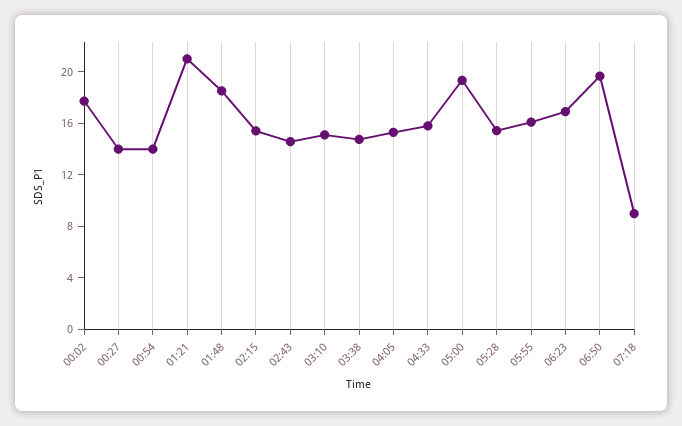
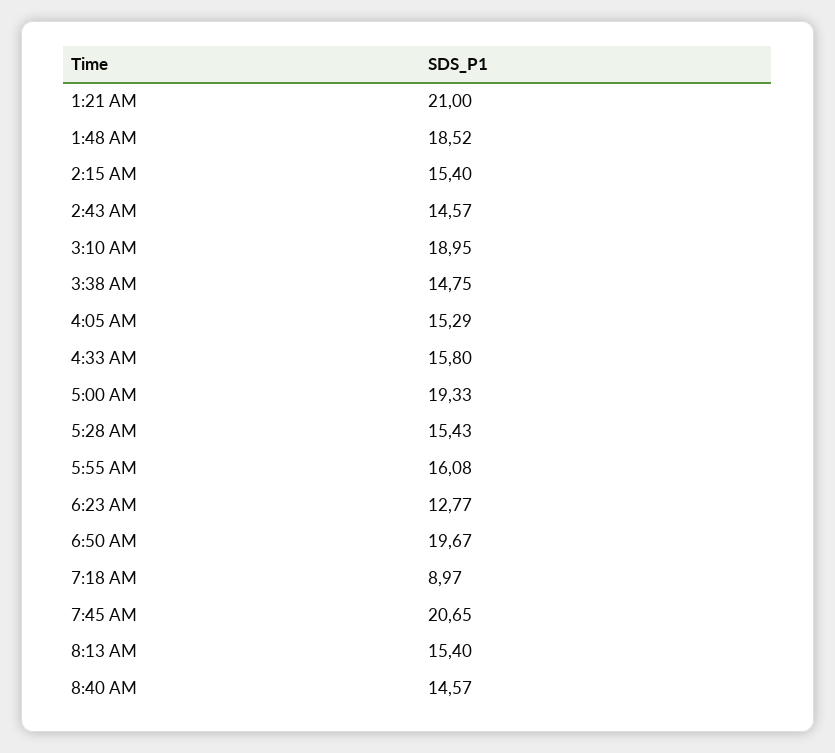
00:02: 18 -> none
00:27: 14 -> none
00:54: 14 -> none
03:10: 15 -> 18.95
06:23: 17 -> 12.77
7:45 AM: none -> 20.65
8:13 AM: none -> 15.4
8:40 AM: none -> 14.57

